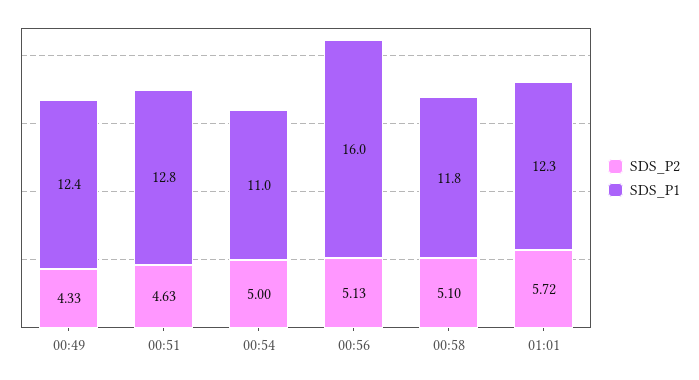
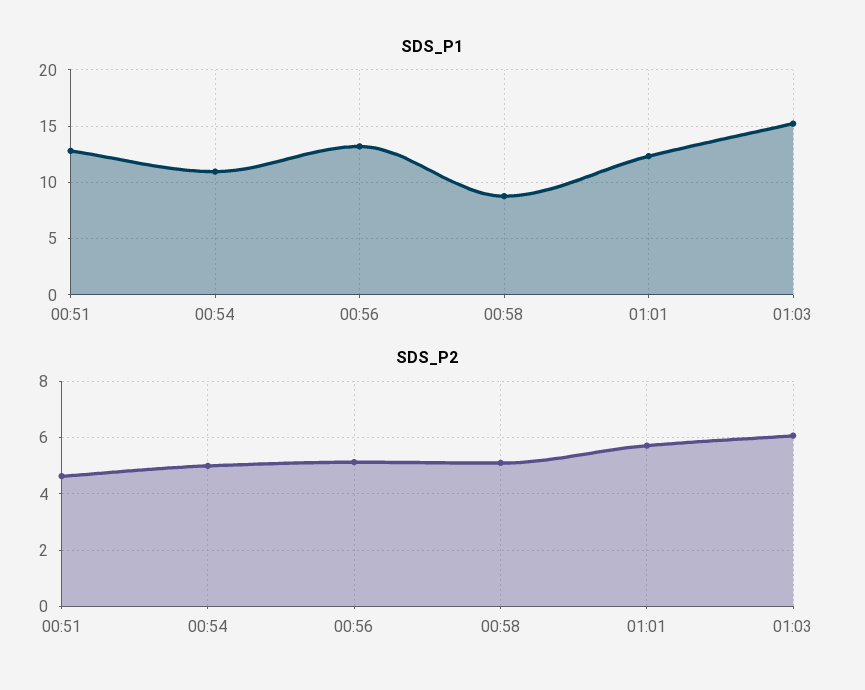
SDS_P2, 00:49: 4.33 -> none
SDS_P1, 00:49: 12.4 -> none
SDS_P1, 00:56: 16 -> 13
SDS_P1, 00:58: 11.8 -> 9
SDS_P1, 01:03: none -> 15
SDS_P2, 01:03: none -> 6

